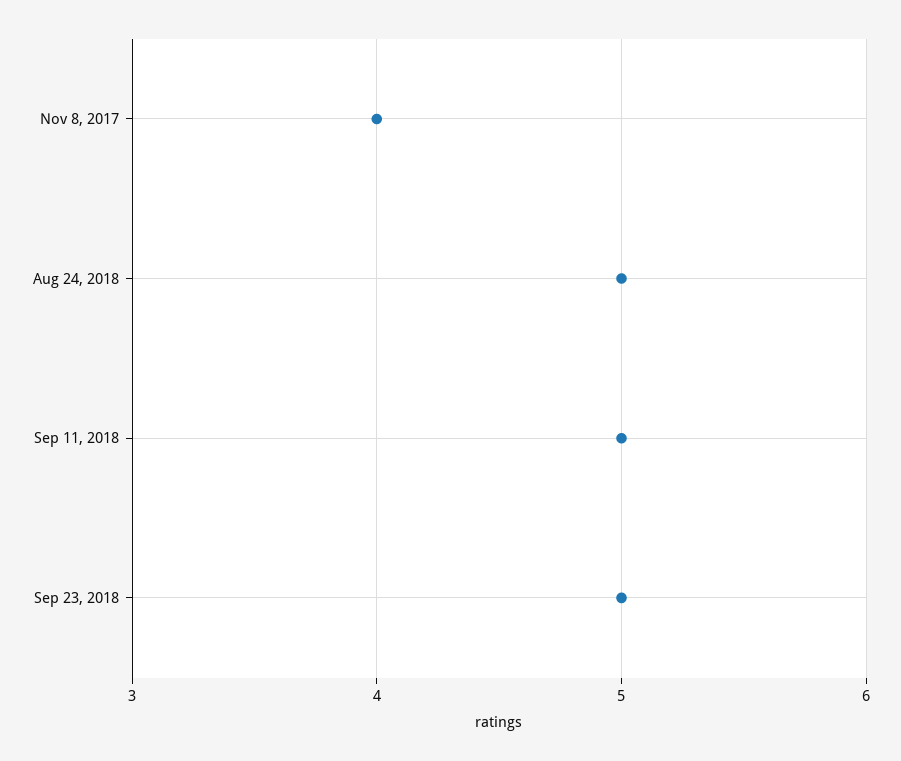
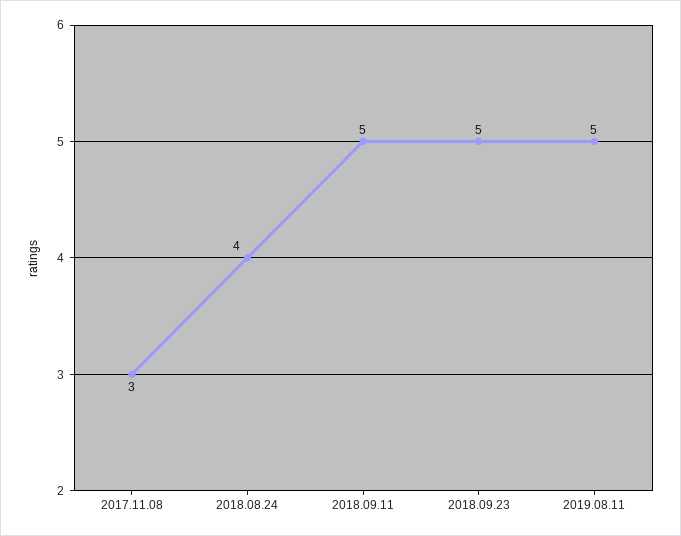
Nov 8, 2017: 4 -> 3
Aug 24, 2018: 5 -> 4
2019.08.11: none -> 5

